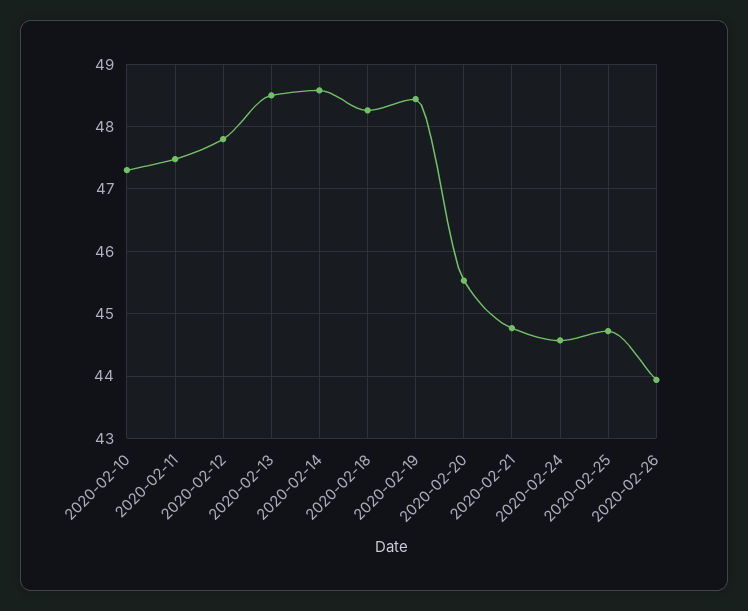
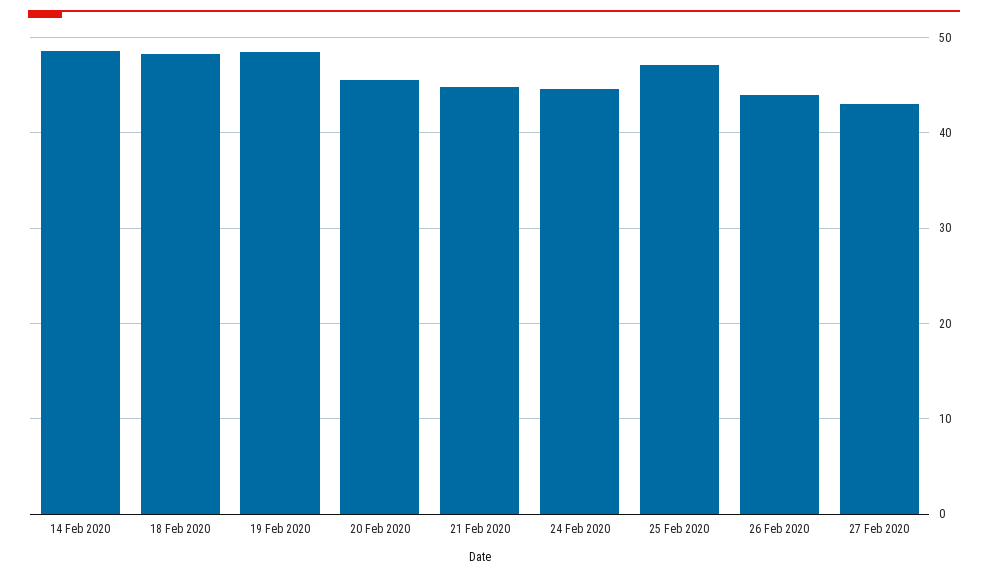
2020-02-10: 47.3 -> none
2020-02-11: 47.5 -> none
2020-02-12: 47.8 -> none
2020-02-13: 48.5 -> none
2020-02-25: 44.7 -> 47
27 Feb 2020: none -> 43

